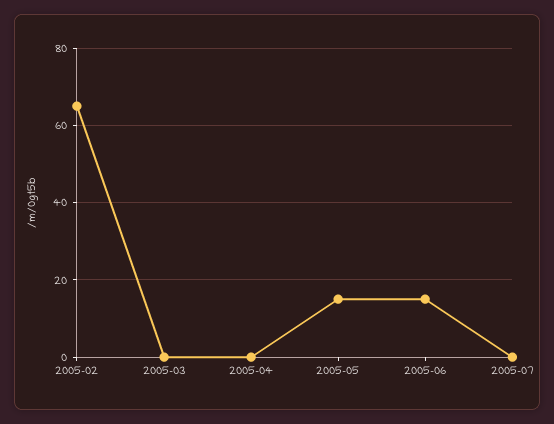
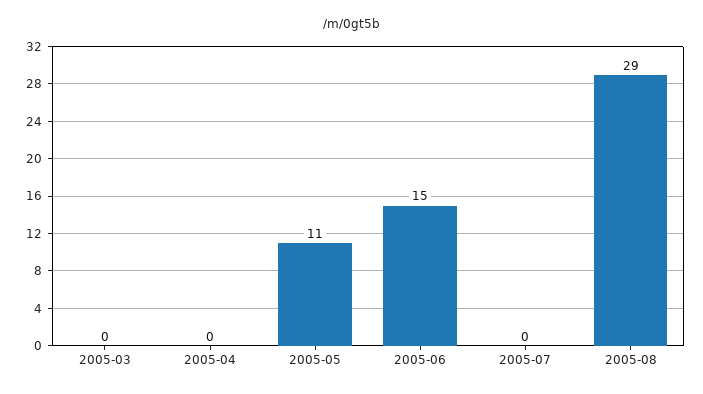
2005-02: 65 -> none
2005-05: 15 -> 11
2005-08: none -> 29

